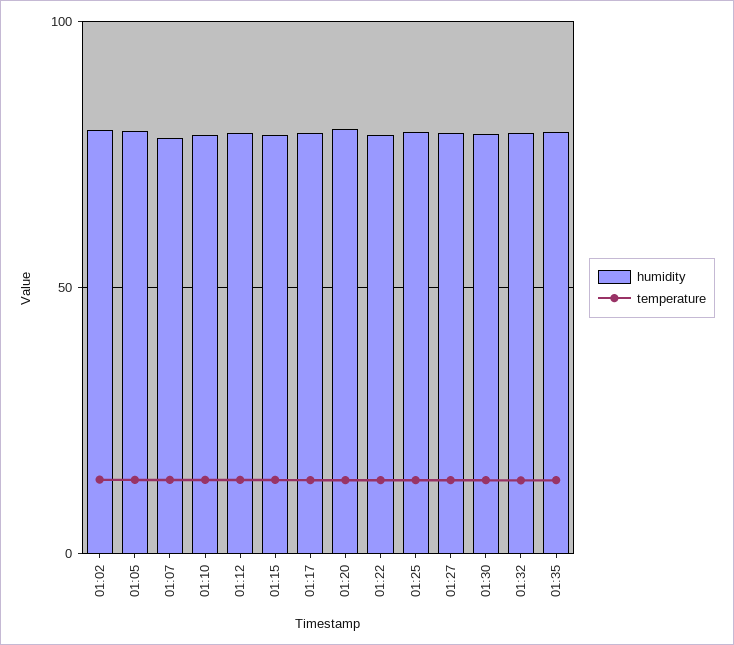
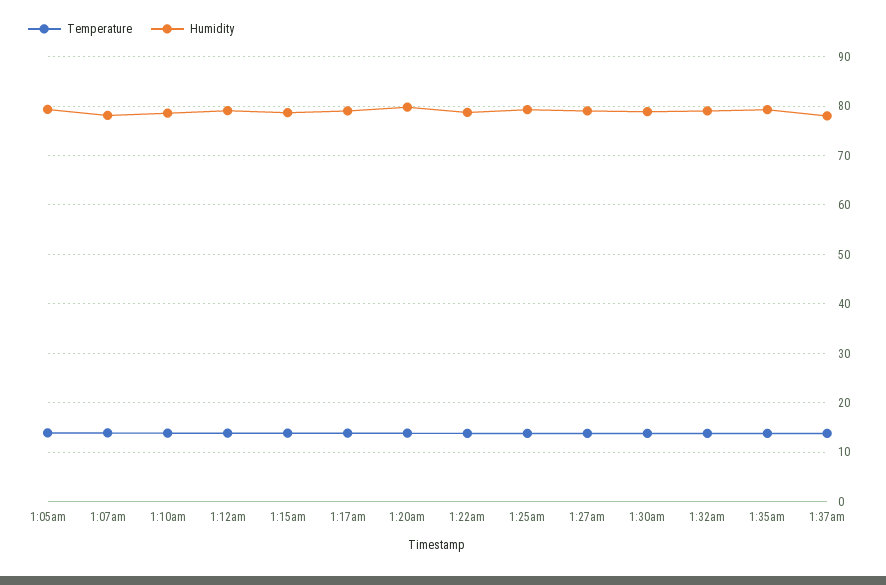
humidity, 01:02: 80 -> none
temperature, 01:02: 15 -> none
temperature, 1:37am: none -> 14
humidity, 1:37am: none -> 78

